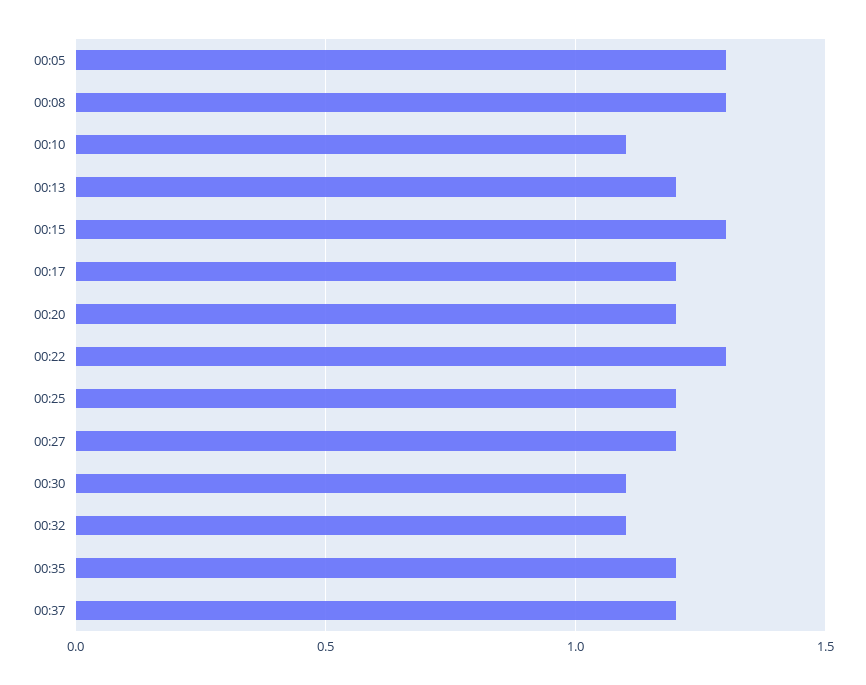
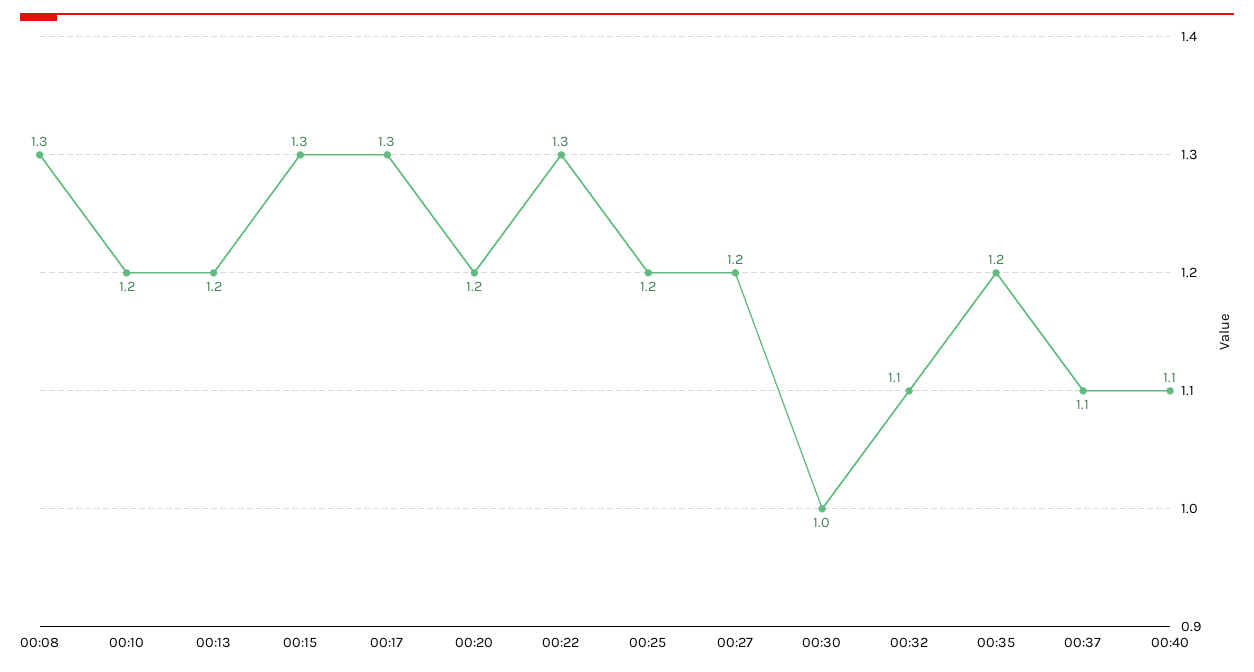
00:05: 1.3 -> none
00:10: 1.1 -> 1.2
00:17: 1.2 -> 1.3
00:30: 1.1 -> 1
00:37: 1.2 -> 1.1
00:40: none -> 1.1

